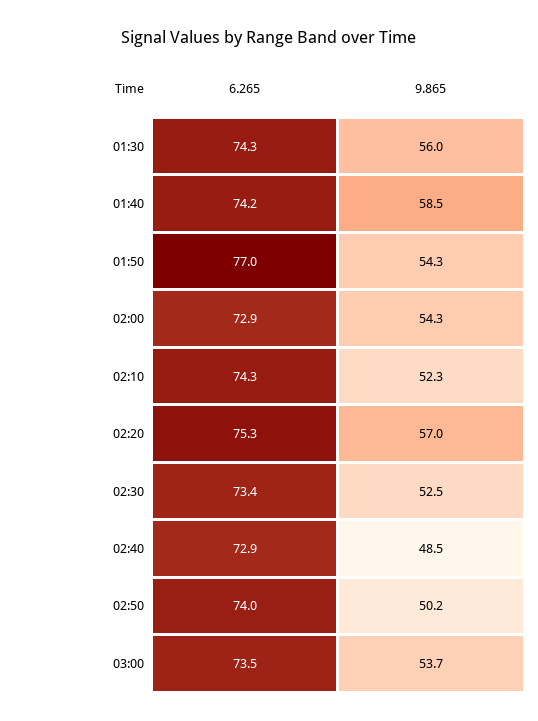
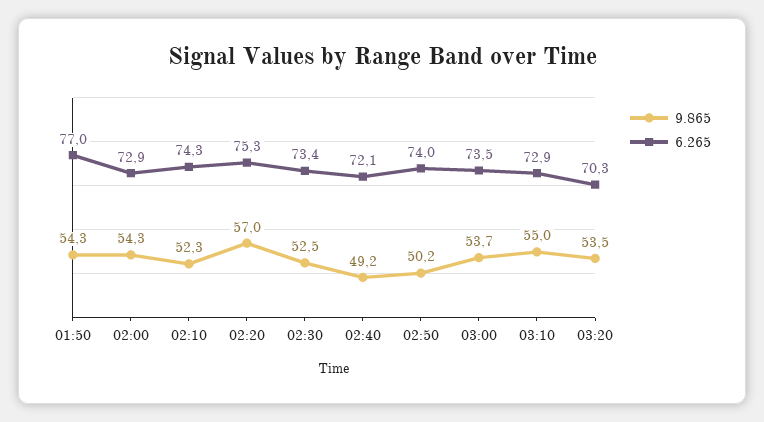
6.265, 01:30: 74.3 -> none
9.865, 01:30: 56 -> none
6.265, 01:40: 74.2 -> none
9.865, 01:40: 58.5 -> none
6.265, 02:40: 72.9 -> 72.1
9.865, 02:40: 48.5 -> 49.2
9.865, 03:10: none -> 55
6.265, 03:10: none -> 72.9
9.865, 03:20: none -> 53.5
6.265, 03:20: none -> 70.3

